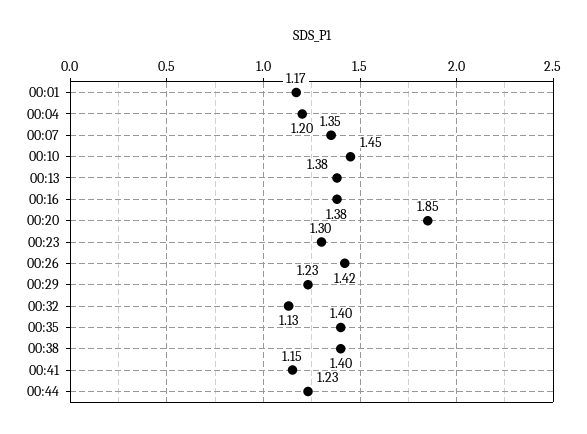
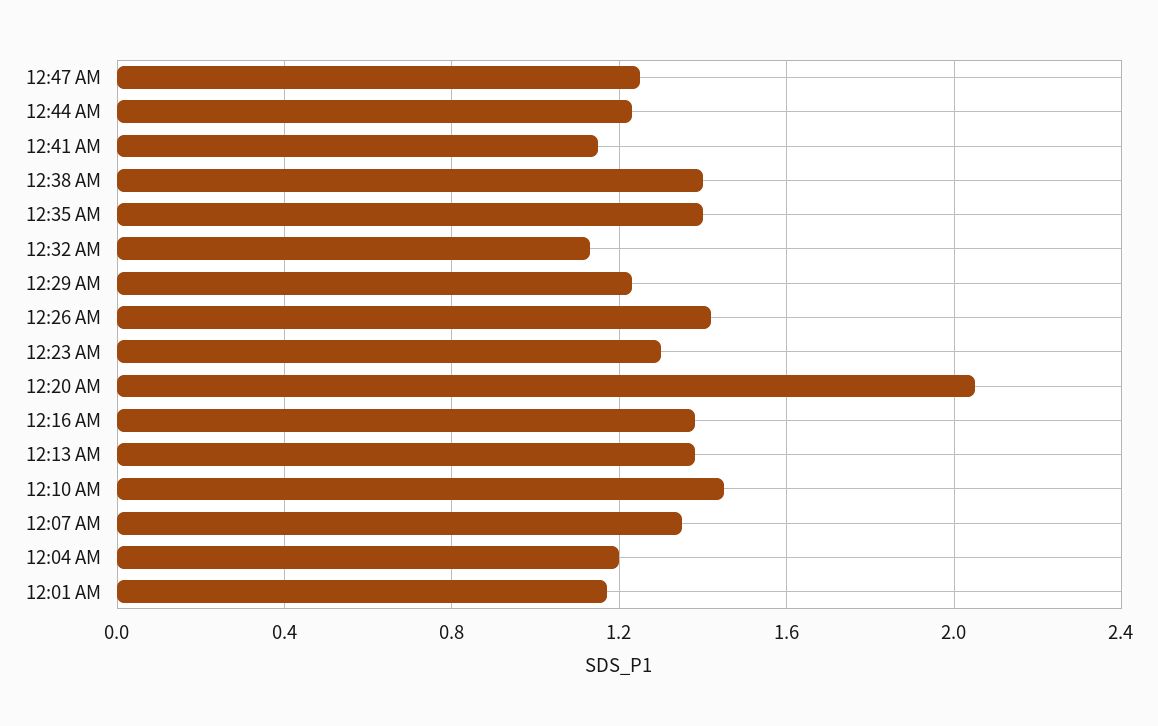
00:20: 1.85 -> 2.05
12:47 AM: none -> 1.25

